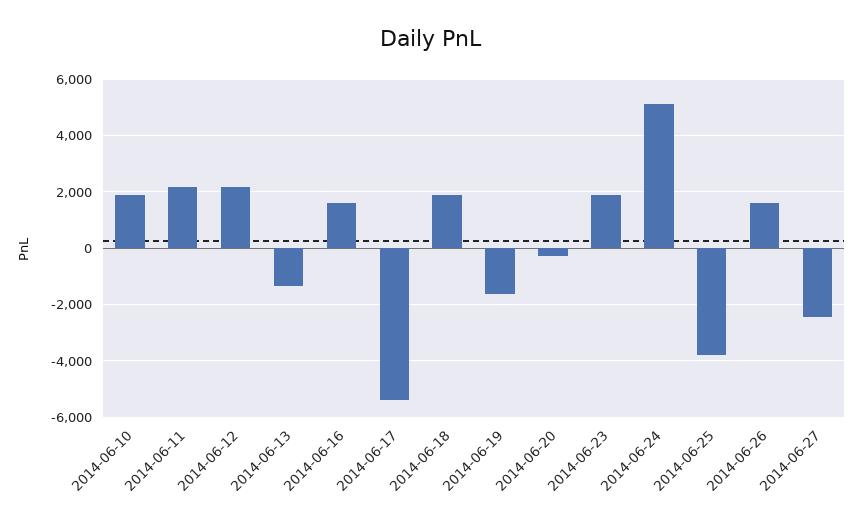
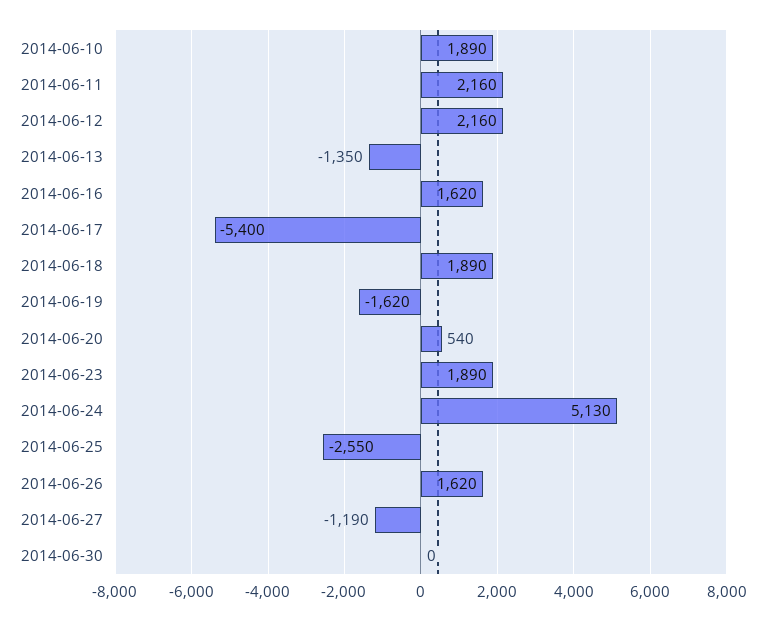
2014-06-20: -250 -> 540
2014-06-25: -3750 -> -2550
2014-06-27: -2500 -> -1190
2014-06-30: none -> 0

